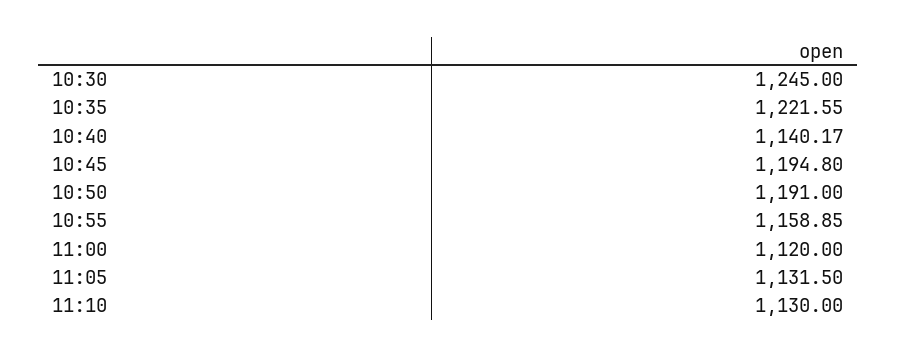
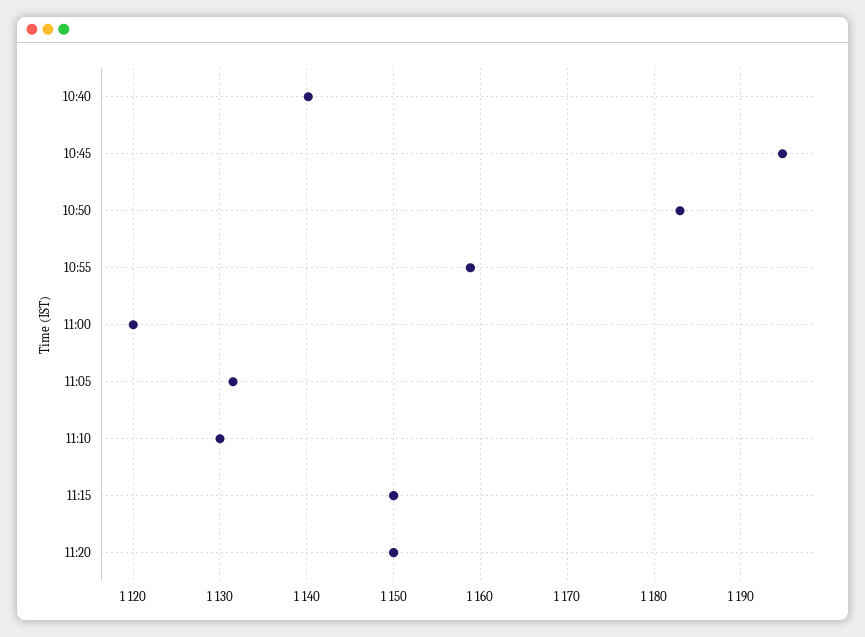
10:30: 1245 -> none
10:35: 1221.55 -> none
10:50: 1191 -> 1183
11:15: none -> 1150
11:20: none -> 1150

